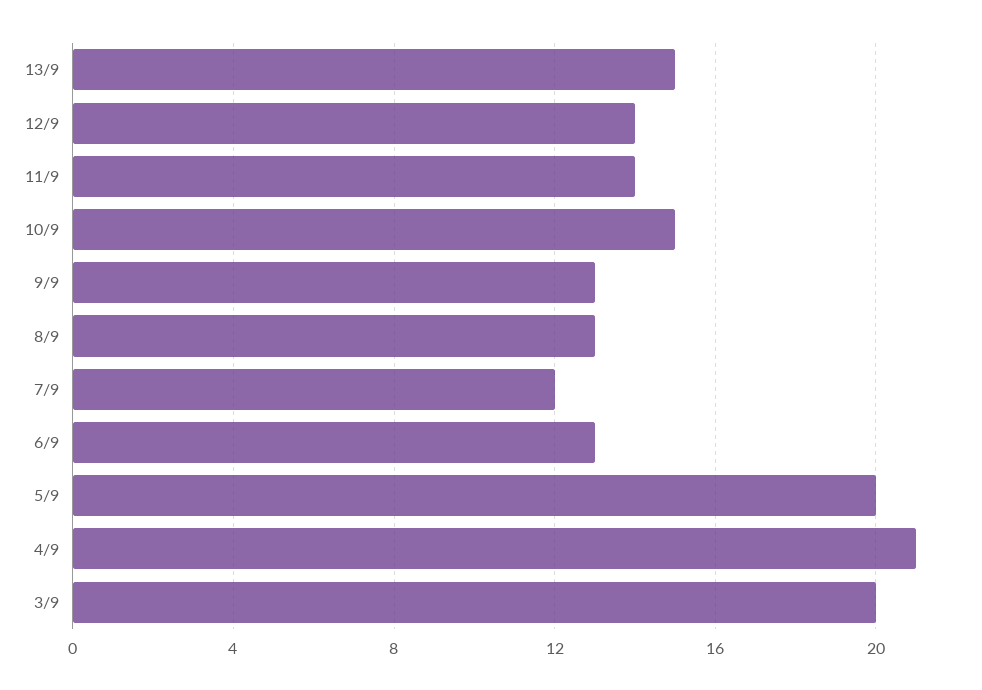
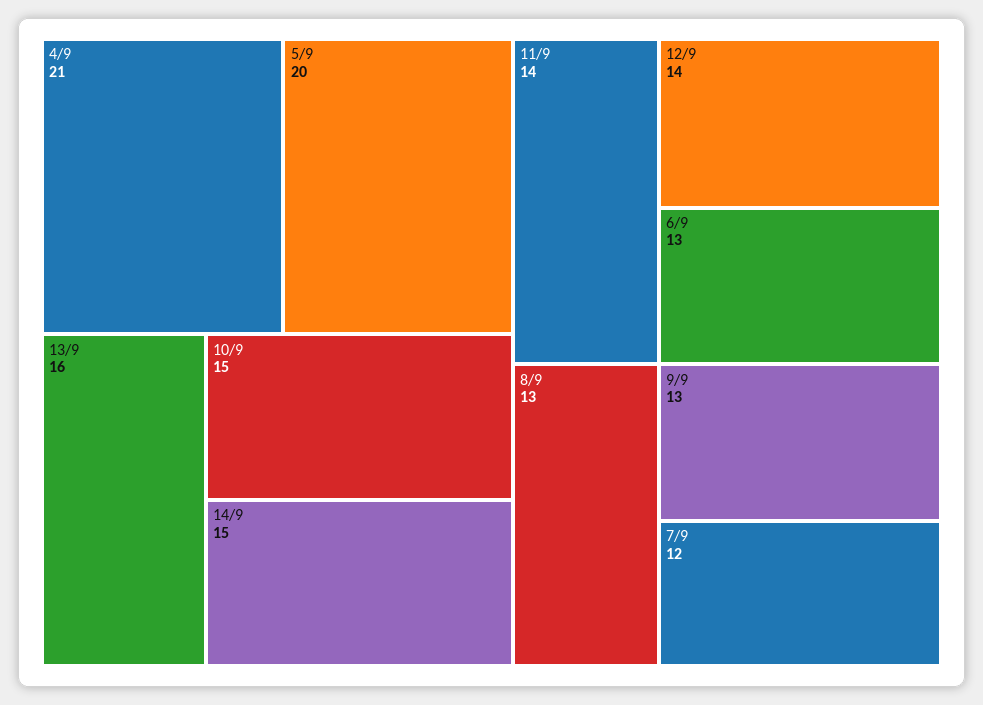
13/9: 15 -> 16
3/9: 20 -> none
14/9: none -> 15

